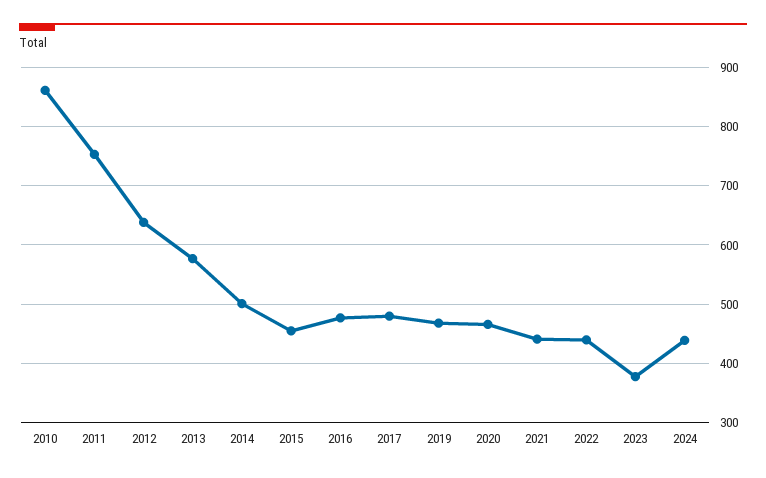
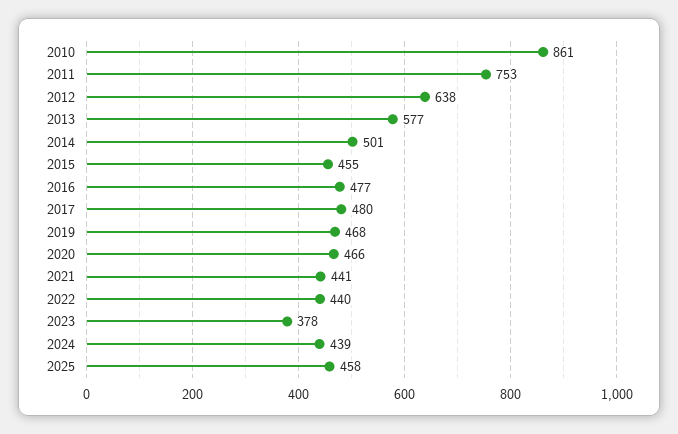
2025: none -> 458

